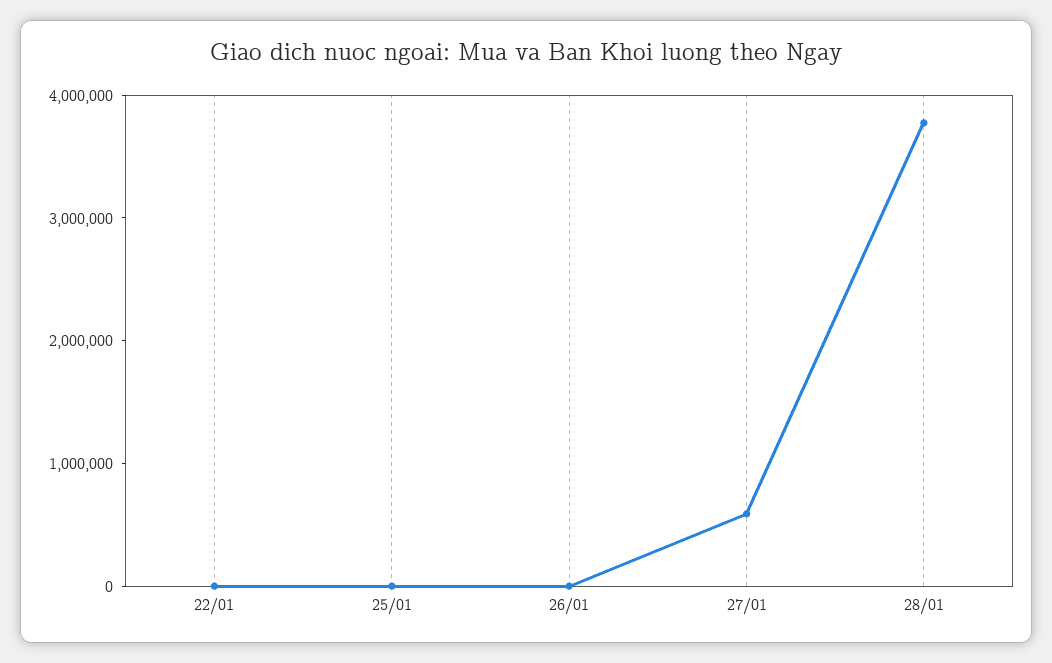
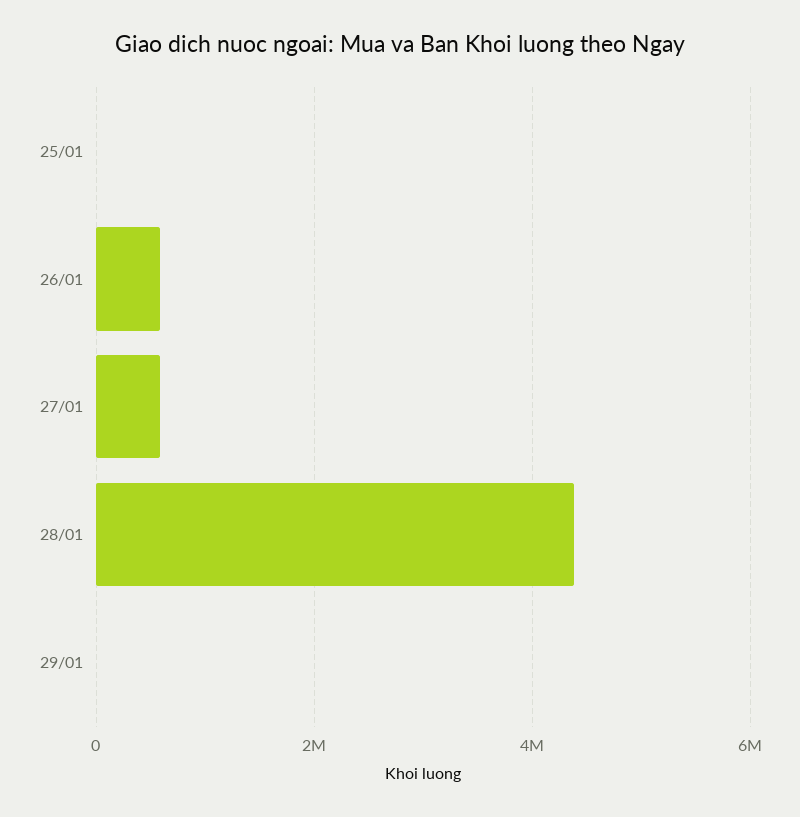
22/01: 0 -> none
26/01: 0 -> 600000
28/01: 3800000 -> 4400000
29/01: none -> 0

